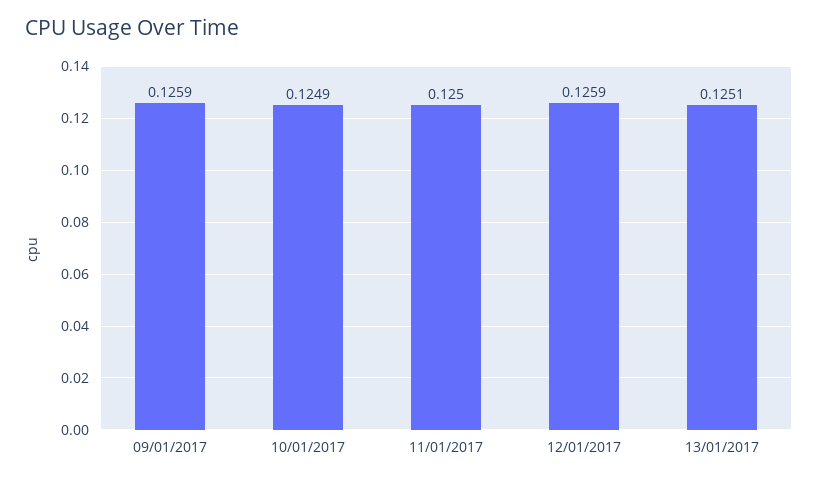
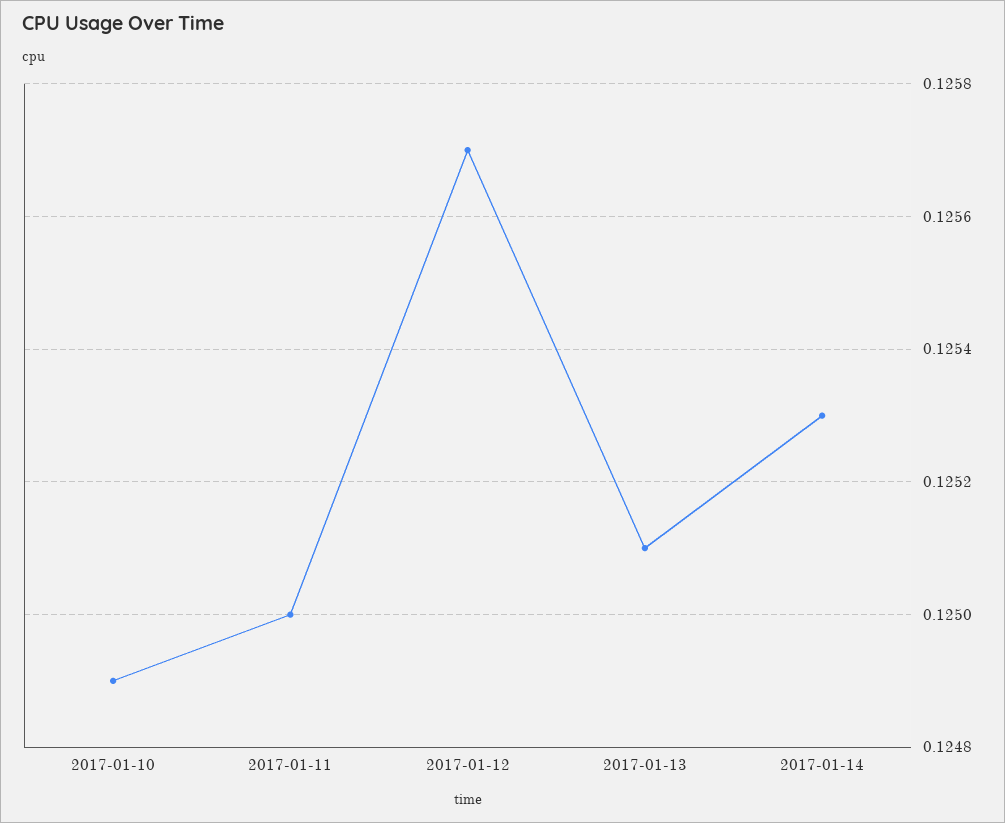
09/01/2017: 0.1259 -> none
12/01/2017: 0.1259 -> 0.1257
2017-01-14: none -> 0.1253

